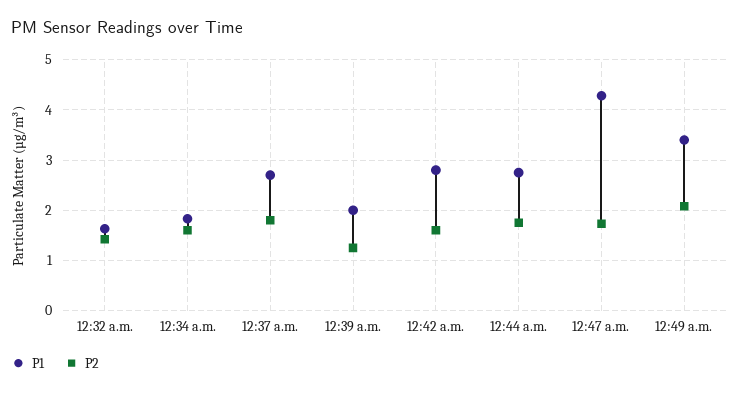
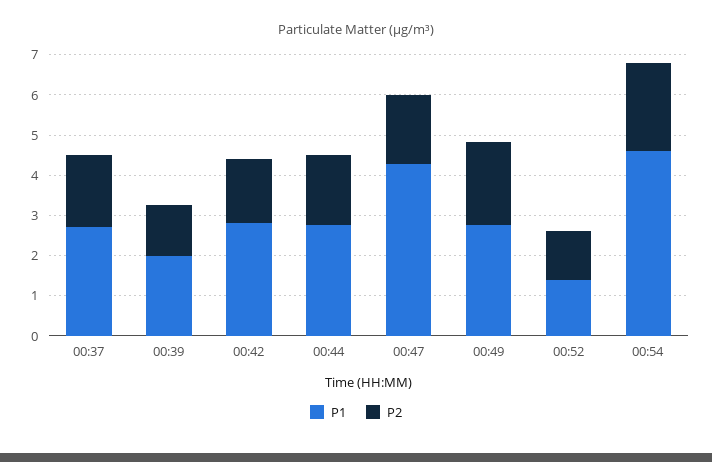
P1, 12:32 a.m.: 1.6 -> none
P2, 12:32 a.m.: 1.4 -> none
P1, 12:34 a.m.: 1.8 -> none
P2, 12:34 a.m.: 1.6 -> none
P1, 12:49 a.m.: 3.4 -> 2.8
P1, 00:52: none -> 1.4
P2, 00:52: none -> 1.2
P1, 00:54: none -> 4.6
P2, 00:54: none -> 2.2

